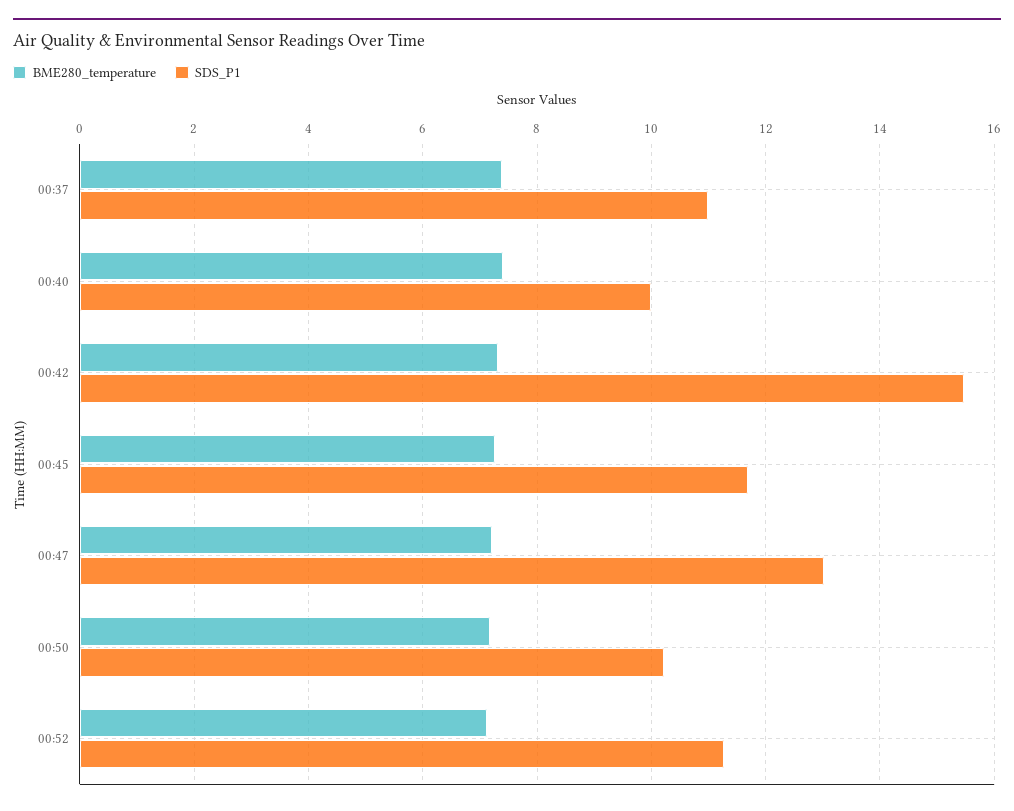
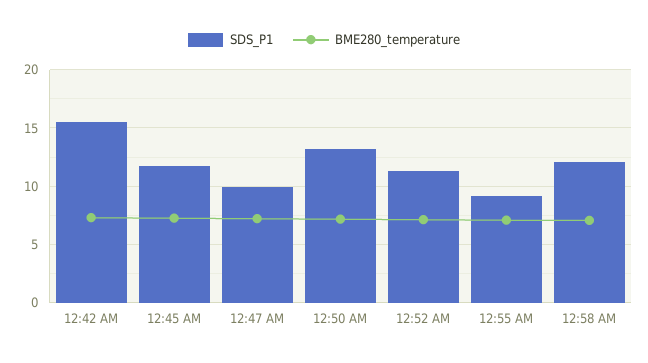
BME280_temperature, 00:37: 7.4 -> none
SDS_P1, 00:37: 11 -> none
BME280_temperature, 00:40: 7.4 -> none
SDS_P1, 00:40: 10 -> none
SDS_P1, 00:47: 13 -> 10
SDS_P1, 00:50: 10.2 -> 13
SDS_P1, 12:55 AM: none -> 9
BME280_temperature, 12:55 AM: none -> 7
SDS_P1, 12:58 AM: none -> 12
BME280_temperature, 12:58 AM: none -> 7

